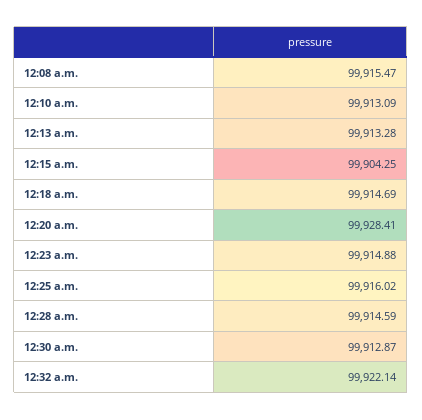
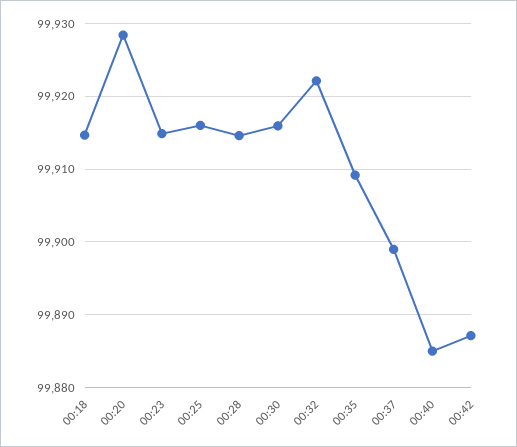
12:08 a.m.: 99915.47 -> none
12:10 a.m.: 99913.09 -> none
12:13 a.m.: 99913.28 -> none
12:15 a.m.: 99904.25 -> none
12:30 a.m.: 99912.87 -> 99916
00:35: none -> 99909
00:37: none -> 99899
00:40: none -> 99885
00:42: none -> 99887

